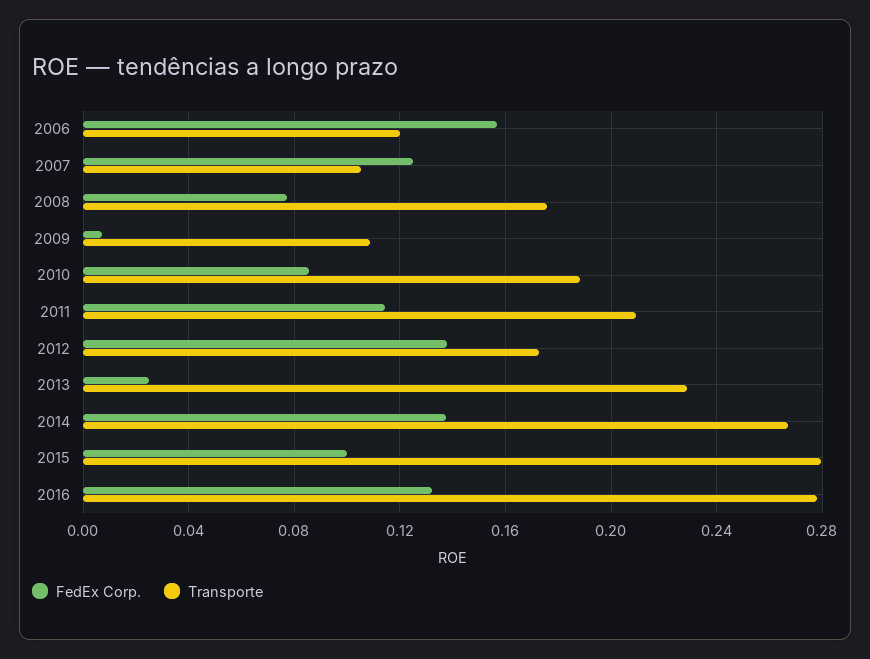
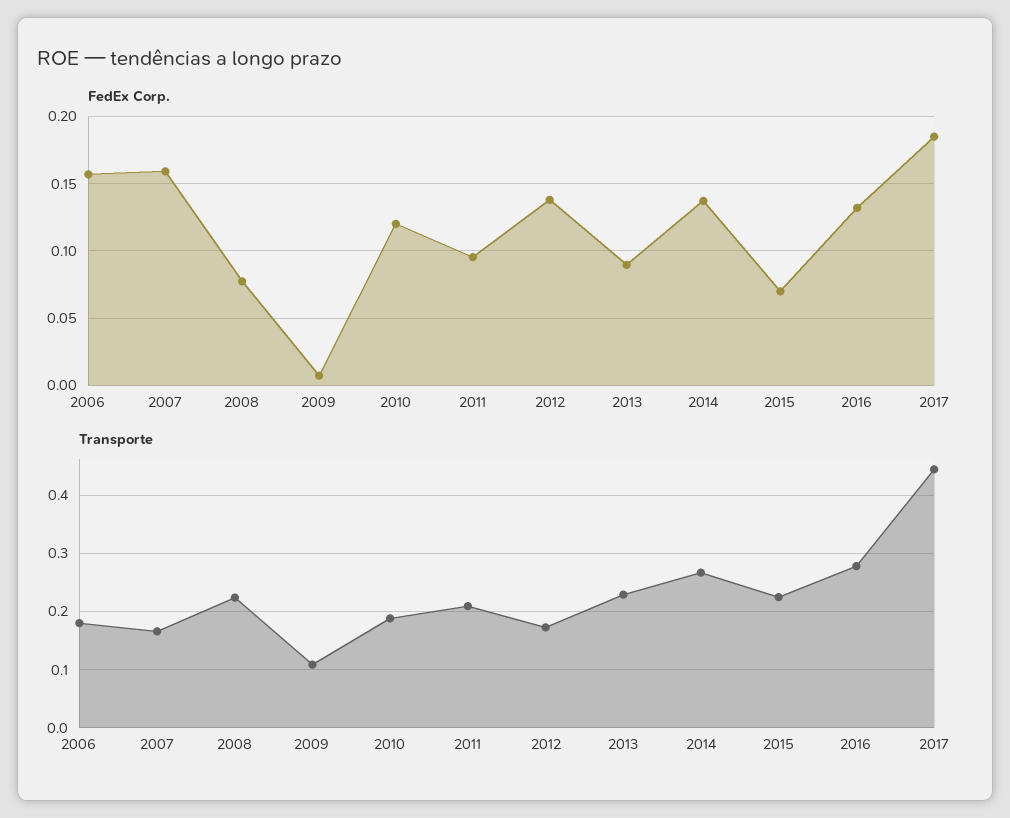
Transporte, 2006: 0.12 -> 0.18
FedEx Corp., 2007: 0.125 -> 0.16
Transporte, 2007: 0.105 -> 0.16
Transporte, 2008: 0.175 -> 0.22
FedEx Corp., 2010: 0.085 -> 0.12
FedEx Corp., 2011: 0.115 -> 0.095
FedEx Corp., 2013: 0.025 -> 0.09
FedEx Corp., 2015: 0.1 -> 0.07
Transporte, 2015: 0.28 -> 0.22
FedEx Corp., 2017: none -> 0.185
Transporte, 2017: none -> 0.44

